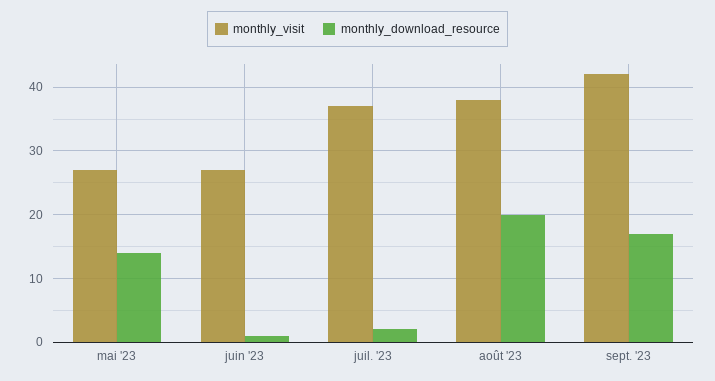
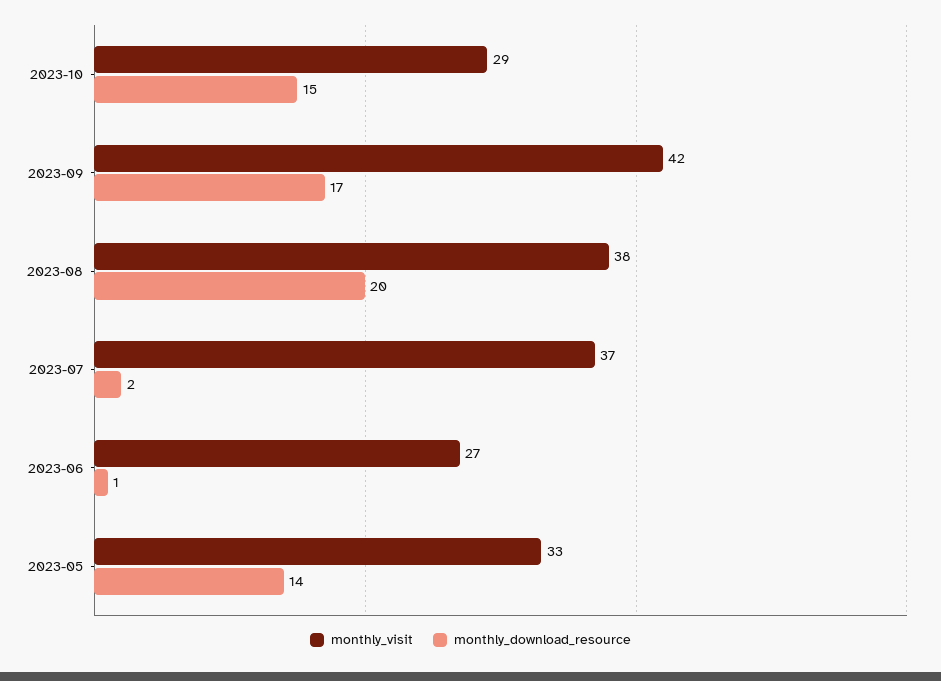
monthly_visit, mai '23: 27 -> 33
monthly_visit, 2023-10: none -> 29
monthly_download_resource, 2023-10: none -> 15

